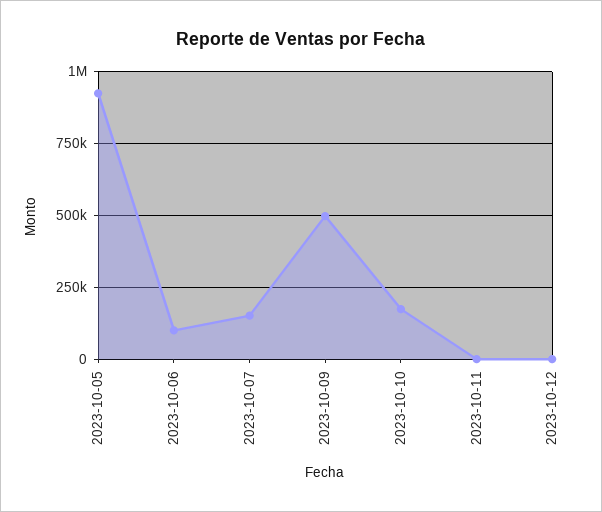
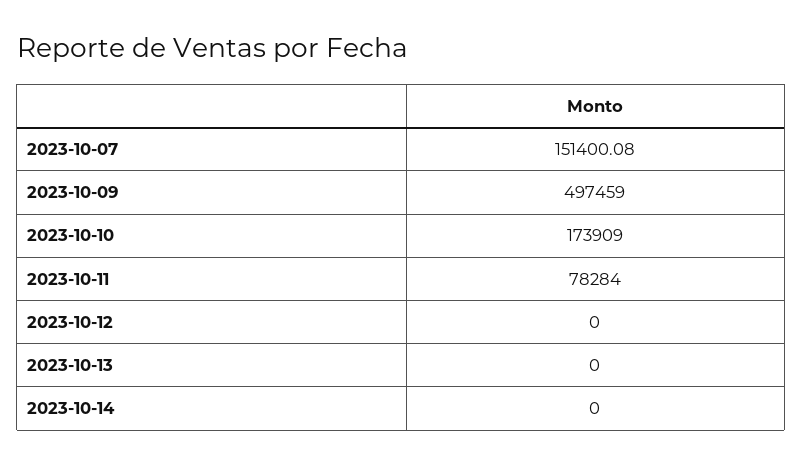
2023-10-05: 925000 -> none
2023-10-06: 100000 -> none
2023-10-11: 0 -> 78284
2023-10-13: none -> 0
2023-10-14: none -> 0

